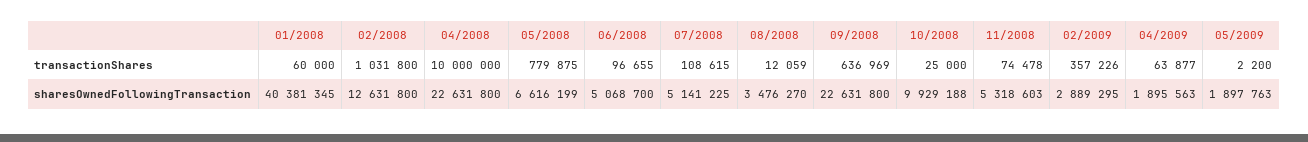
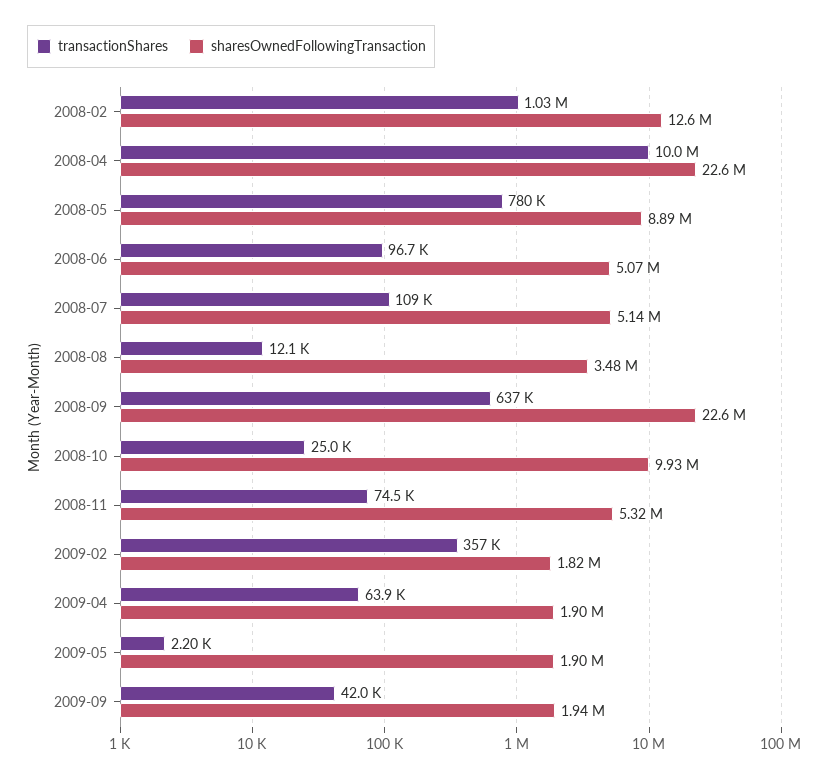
transactionShares, 01/2008: 60000 -> none
sharesOwnedFollowingTransaction, 01/2008: 40381345 -> none
sharesOwnedFollowingTransaction, 05/2008: 6616199 -> 8890000
sharesOwnedFollowingTransaction, 02/2009: 2889295 -> 1820000
transactionShares, 2009-09: none -> 42000
sharesOwnedFollowingTransaction, 2009-09: none -> 1940000

